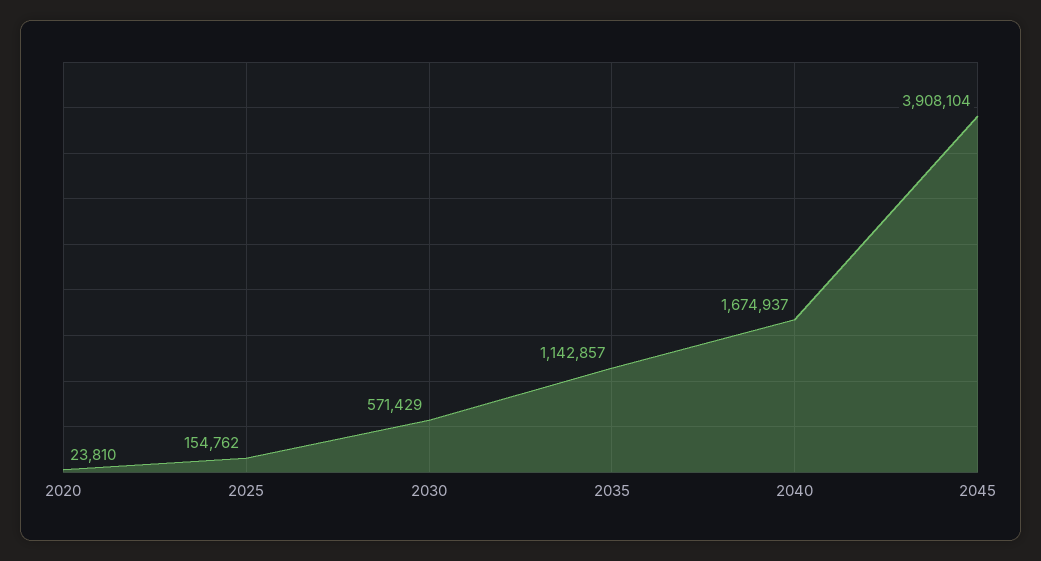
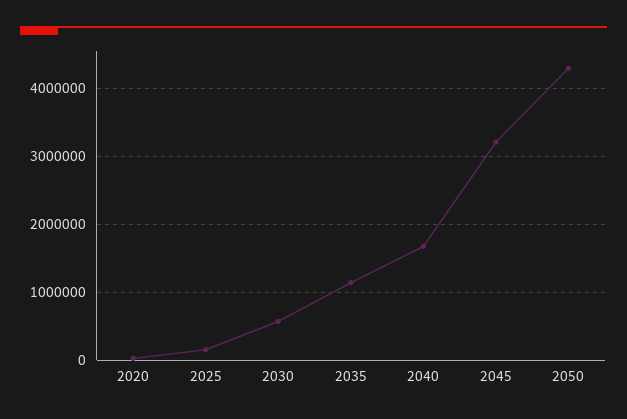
2045: 3908104 -> 3200000
2050: none -> 4300000

